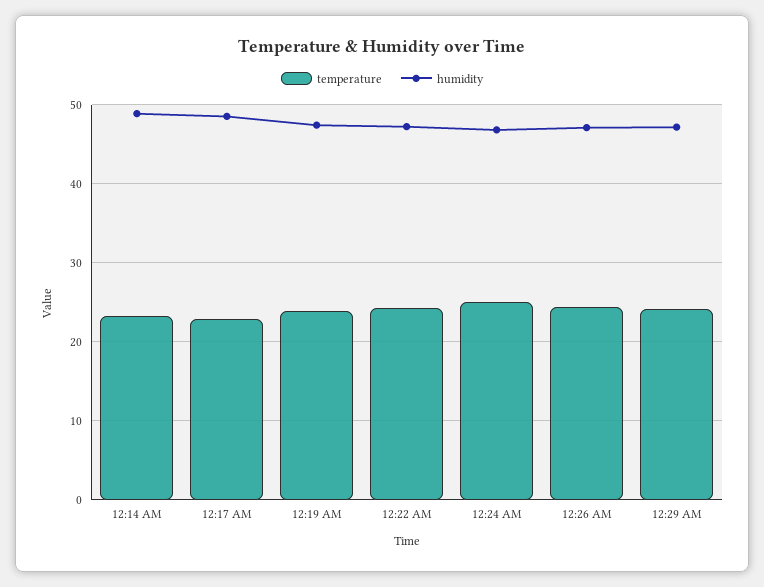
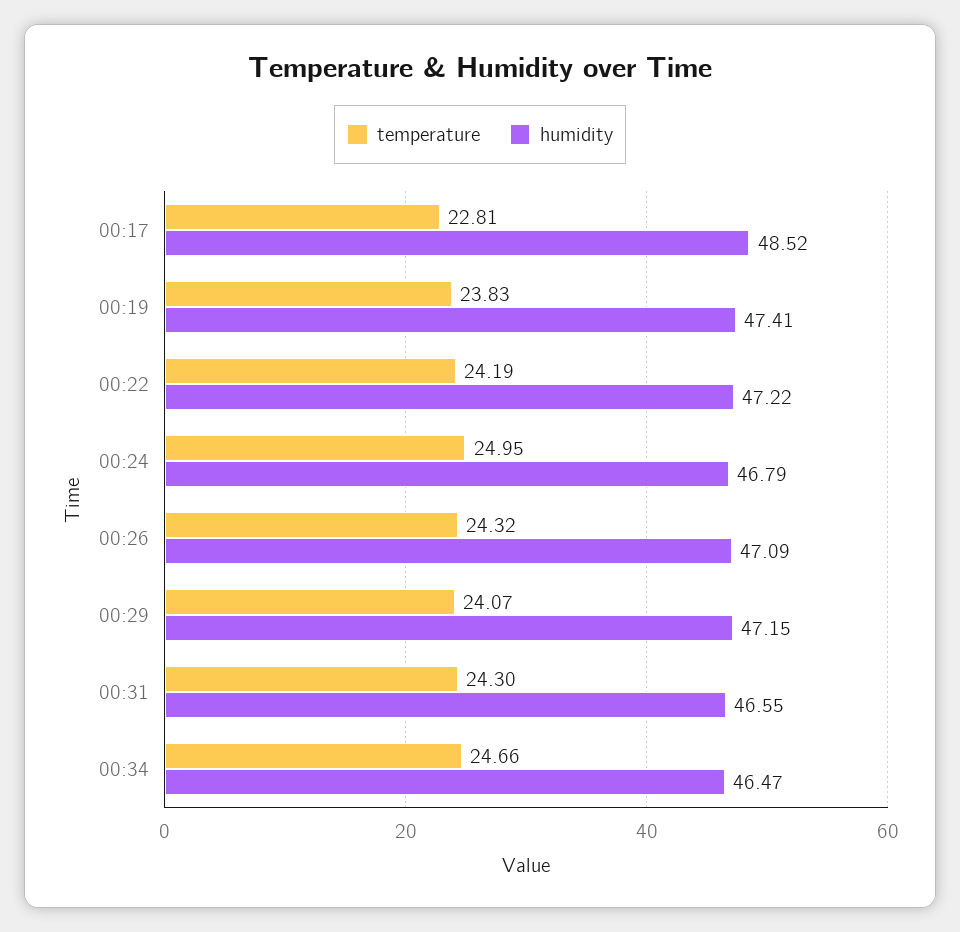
temperature, 12:14 AM: 23 -> none
humidity, 12:14 AM: 49 -> none
temperature, 00:31: none -> 24.3
humidity, 00:31: none -> 46.55
temperature, 00:34: none -> 24.66
humidity, 00:34: none -> 46.47

